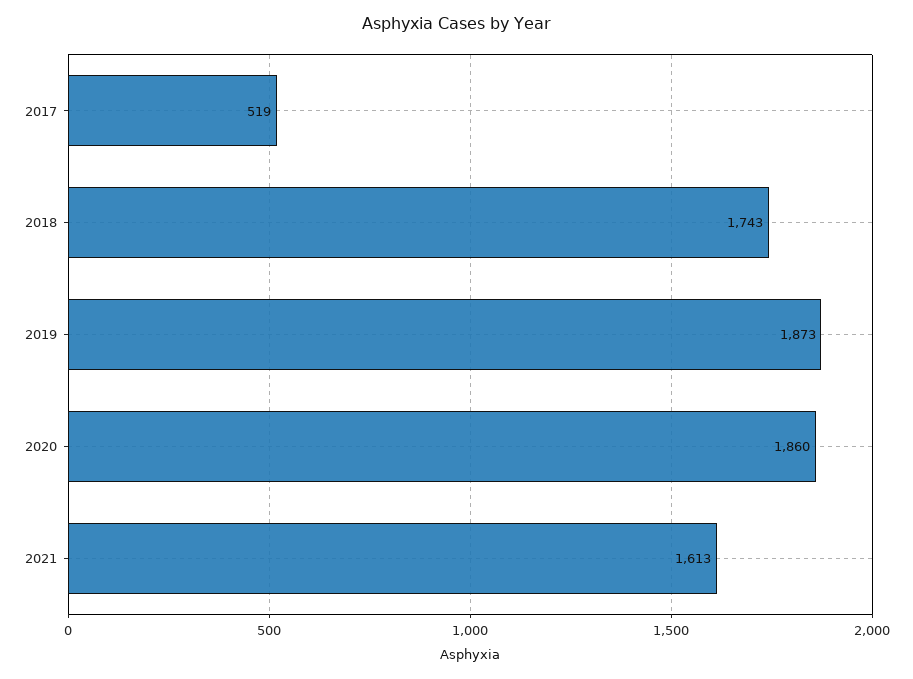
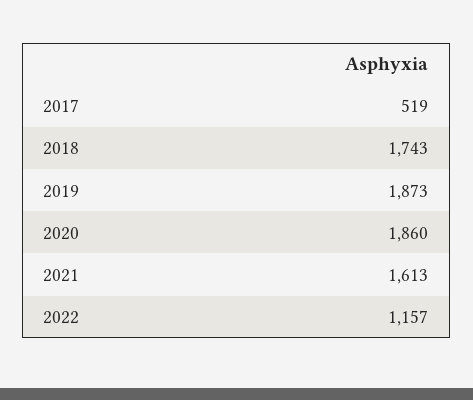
2022: none -> 1157

